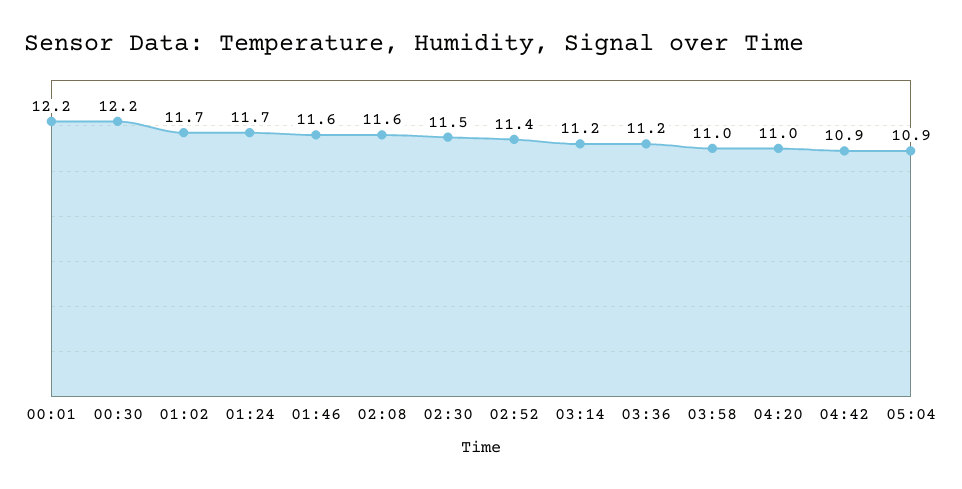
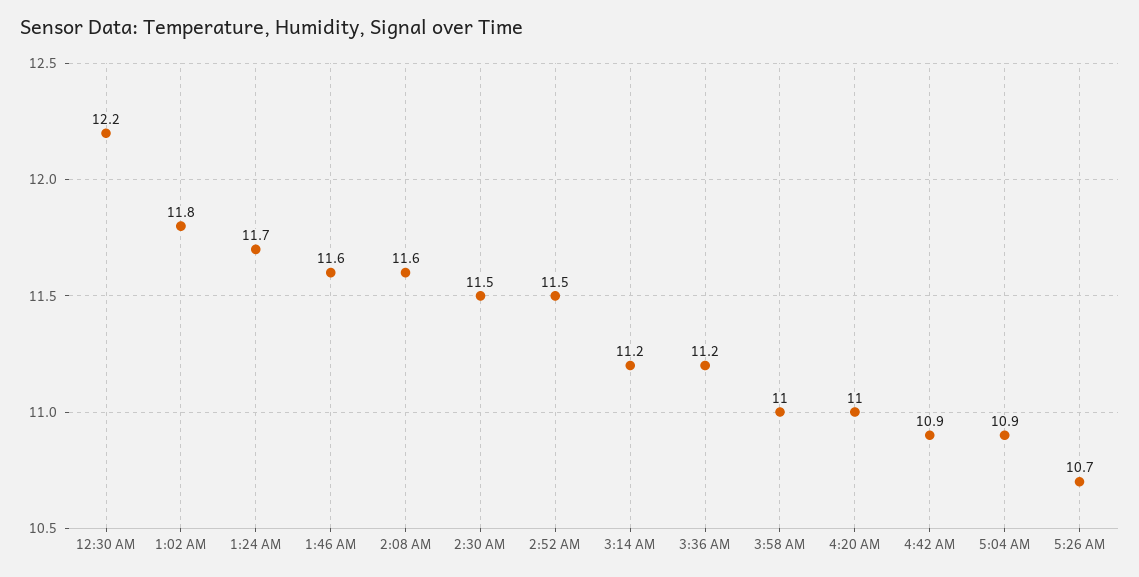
00:01: 12.2 -> none
01:02: 11.7 -> 11.8
02:52: 11.4 -> 11.5
5:26 AM: none -> 10.7

